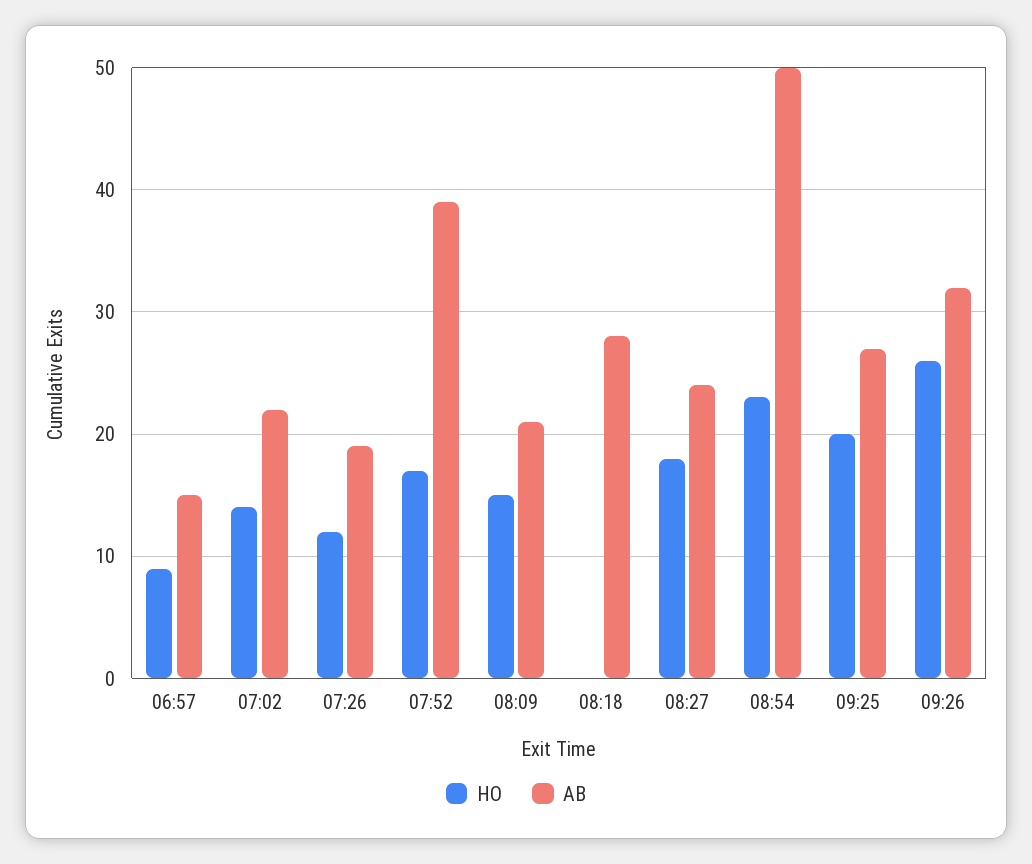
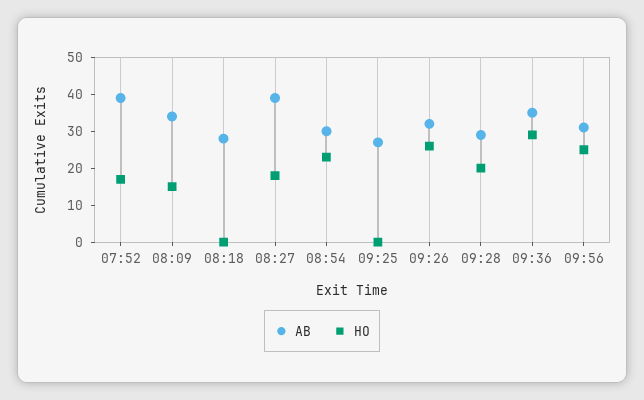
HO, 06:57: 9 -> none
AB, 06:57: 15 -> none
HO, 07:02: 14 -> none
AB, 07:02: 22 -> none
HO, 07:26: 12 -> none
AB, 07:26: 19 -> none
AB, 08:09: 21 -> 35
AB, 08:27: 24 -> 40
AB, 08:54: 50 -> 30
HO, 09:25: 20 -> 0
AB, 09:28: none -> 30
HO, 09:28: none -> 20
AB, 09:36: none -> 35
HO, 09:36: none -> 30
AB, 09:56: none -> 30
HO, 09:56: none -> 25

